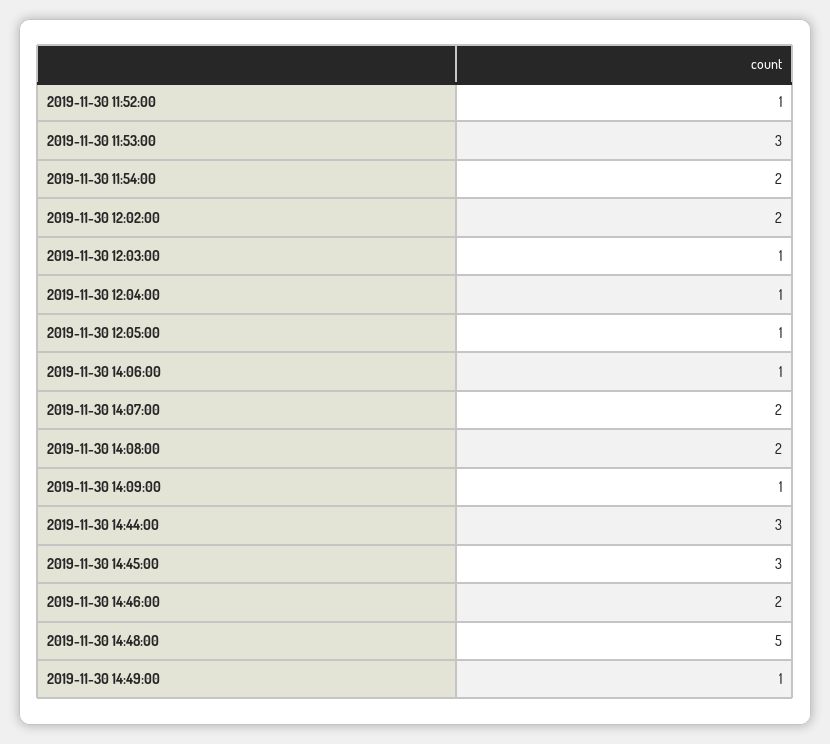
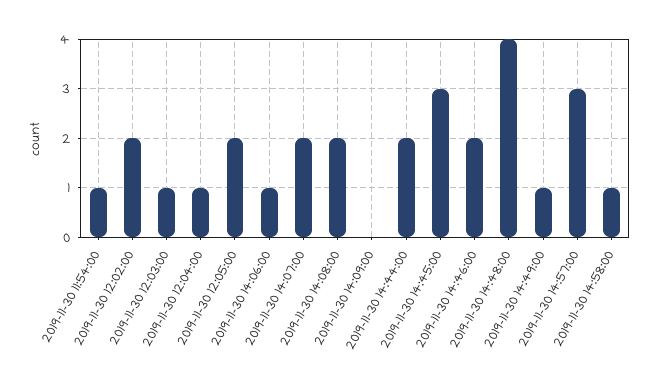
2019-11-30 11:52:00: 1 -> none
2019-11-30 11:53:00: 3 -> none
2019-11-30 11:54:00: 2 -> 1
2019-11-30 12:05:00: 1 -> 2
2019-11-30 14:09:00: 1 -> 0
2019-11-30 14:44:00: 3 -> 2
2019-11-30 14:48:00: 5 -> 4
2019-11-30 14:57:00: none -> 3
2019-11-30 14:58:00: none -> 1

